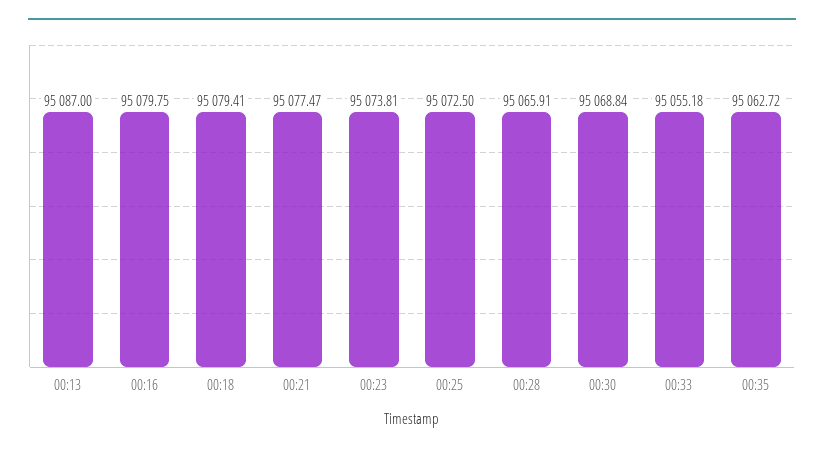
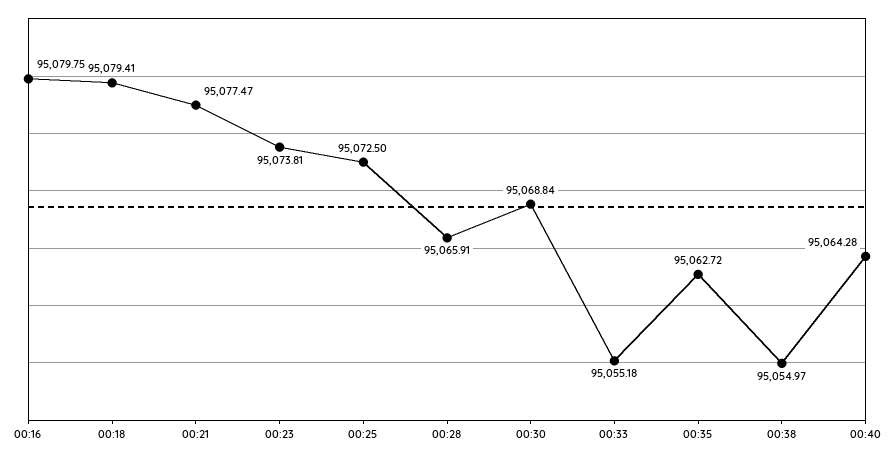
00:13: 95087 -> none
00:38: none -> 95054.97
00:40: none -> 95064.28

